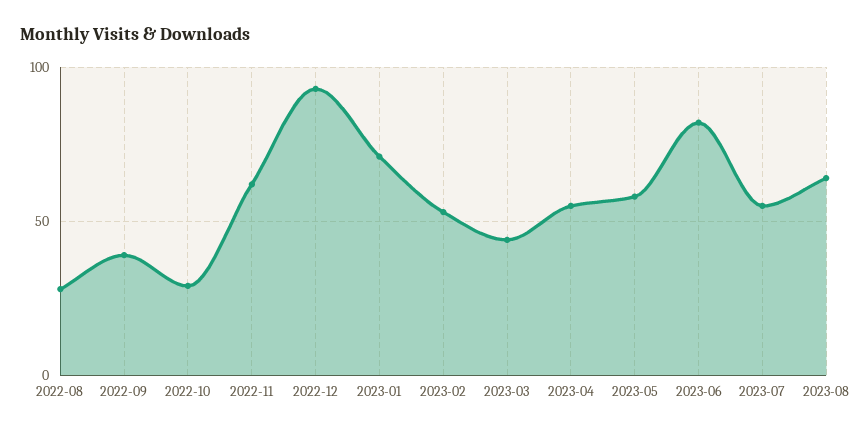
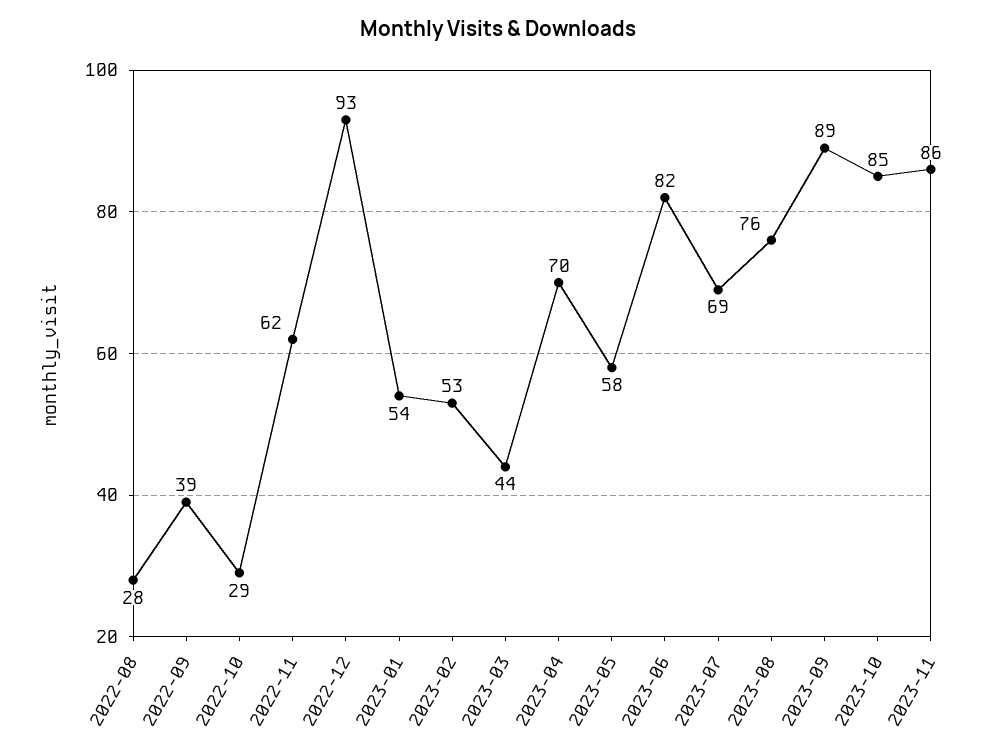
2023-01: 70 -> 54
2023-04: 55 -> 70
2023-07: 55 -> 69
2023-08: 65 -> 76
2023-09: none -> 89
2023-10: none -> 85
2023-11: none -> 86

